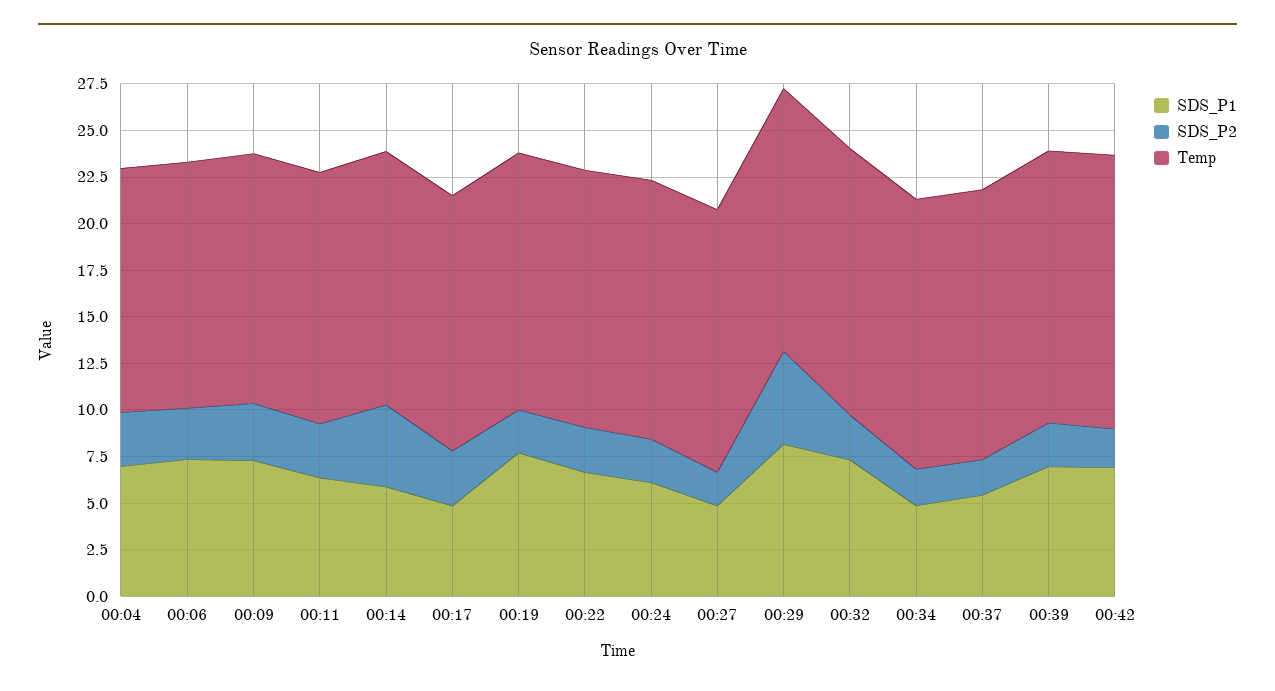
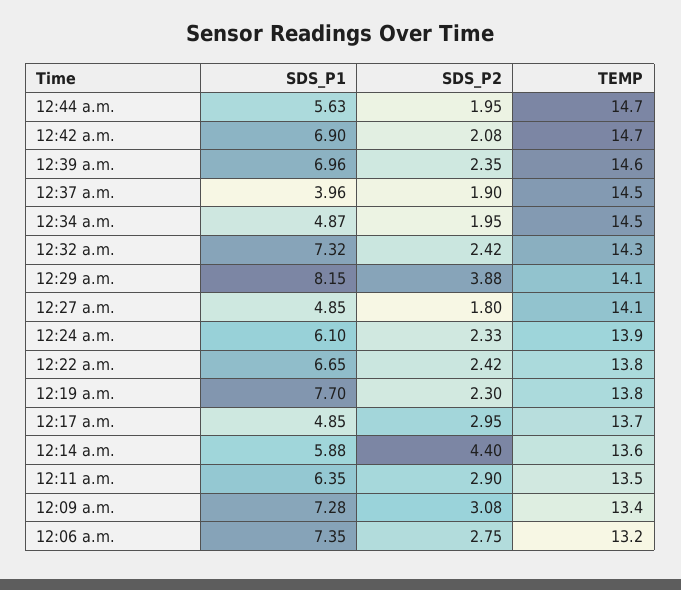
SDS_P1, 00:04: 7 -> none
SDS_P2, 00:04: 3 -> none
Temp, 00:04: 13 -> none
SDS_P2, 00:29: 5 -> 3.88
SDS_P1, 00:37: 5.5 -> 3.96
SDS_P1, 12:44 a.m.: none -> 5.63
SDS_P2, 12:44 a.m.: none -> 1.95
Temp, 12:44 a.m.: none -> 14.7

